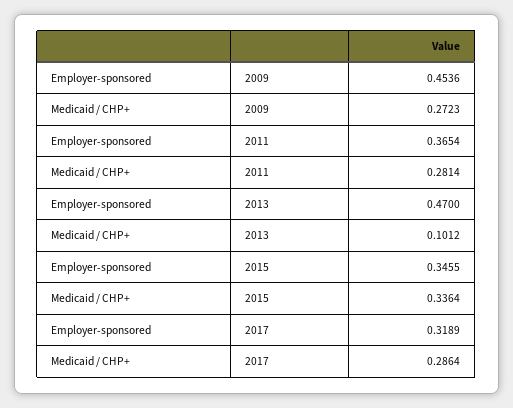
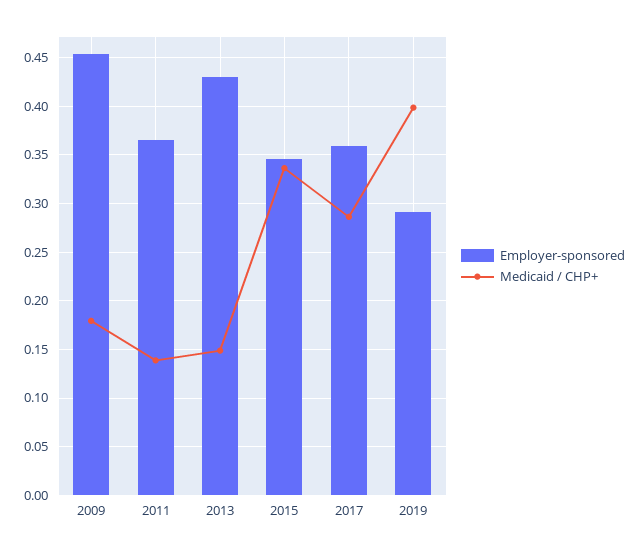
Medicaid / CHP+, 2009: 0.2723 -> 0.18
Medicaid / CHP+, 2011: 0.2814 -> 0.14
Employer-sponsored, 2013: 0.47 -> 0.43
Medicaid / CHP+, 2013: 0.1012 -> 0.15
Employer-sponsored, 2017: 0.3189 -> 0.36
Employer-sponsored, 2019: none -> 0.29
Medicaid / CHP+, 2019: none -> 0.4

